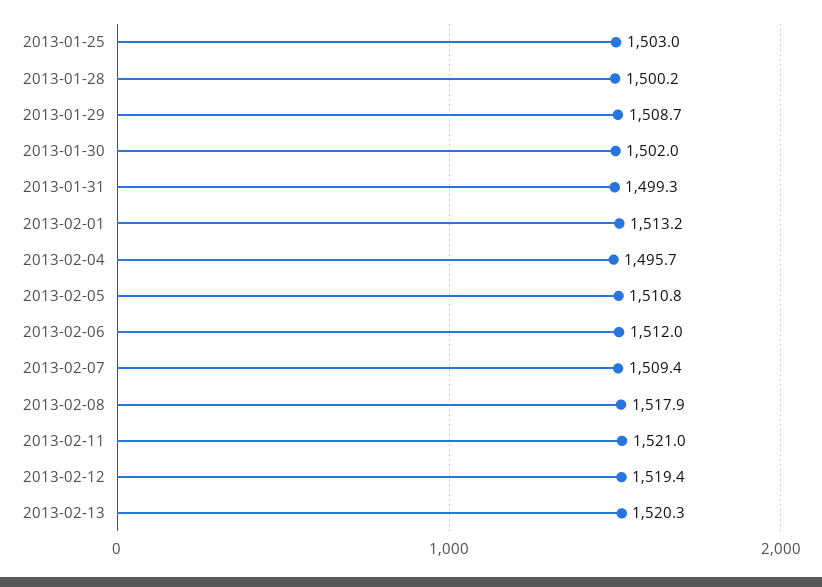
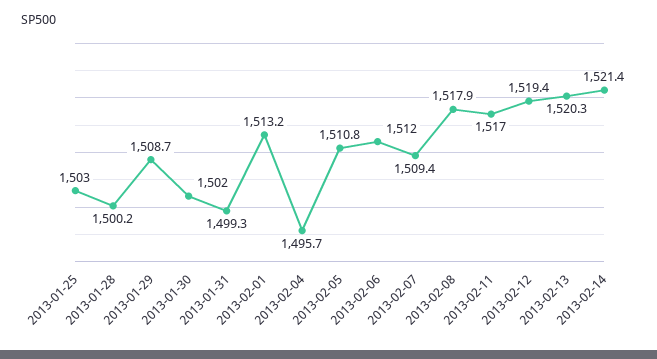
2013-02-11: 1521 -> 1517
2013-02-14: none -> 1521.4

